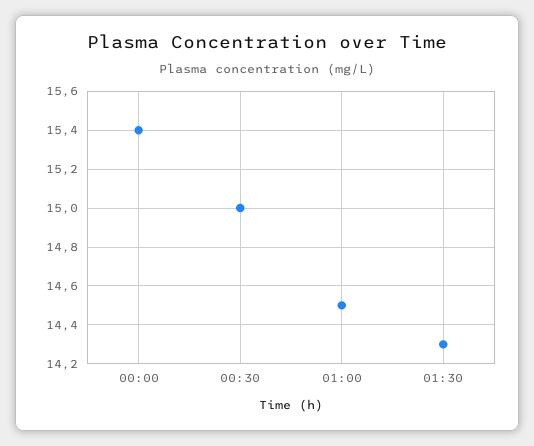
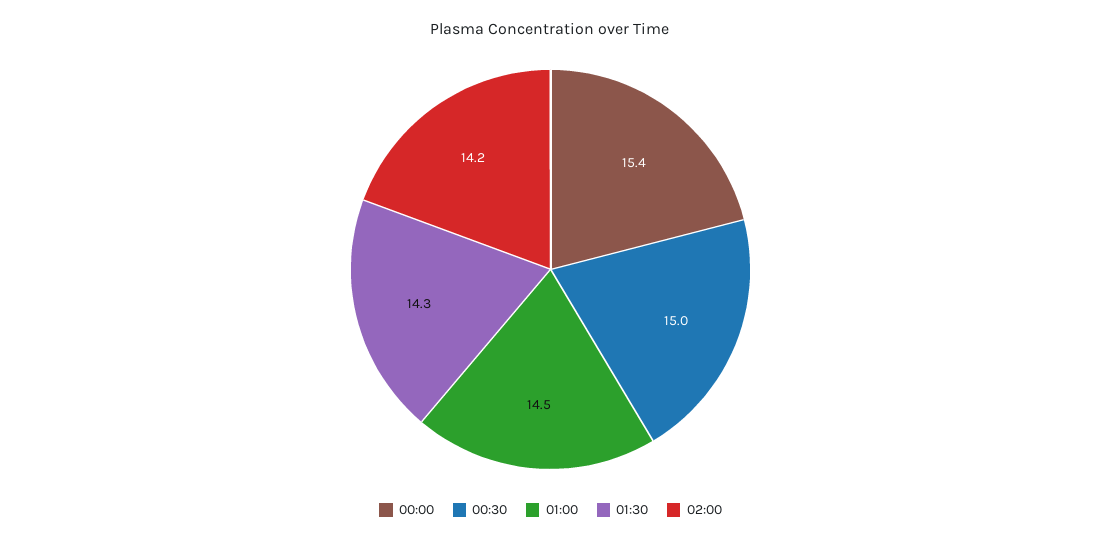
02:00: none -> 14.2

